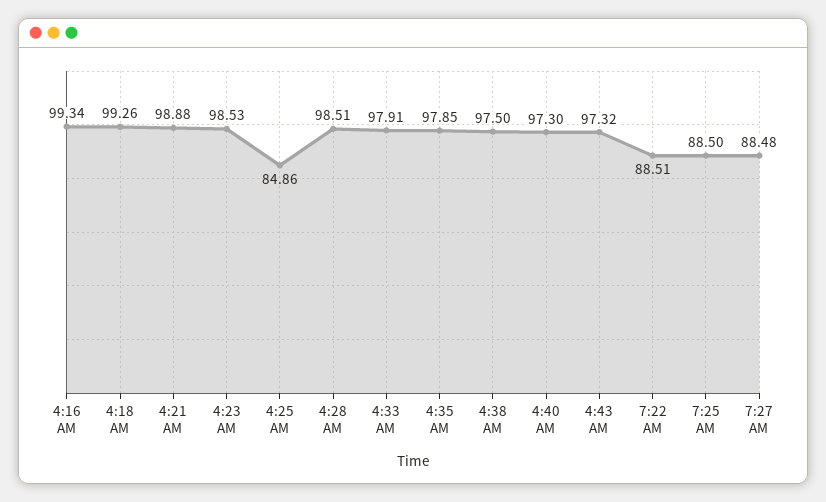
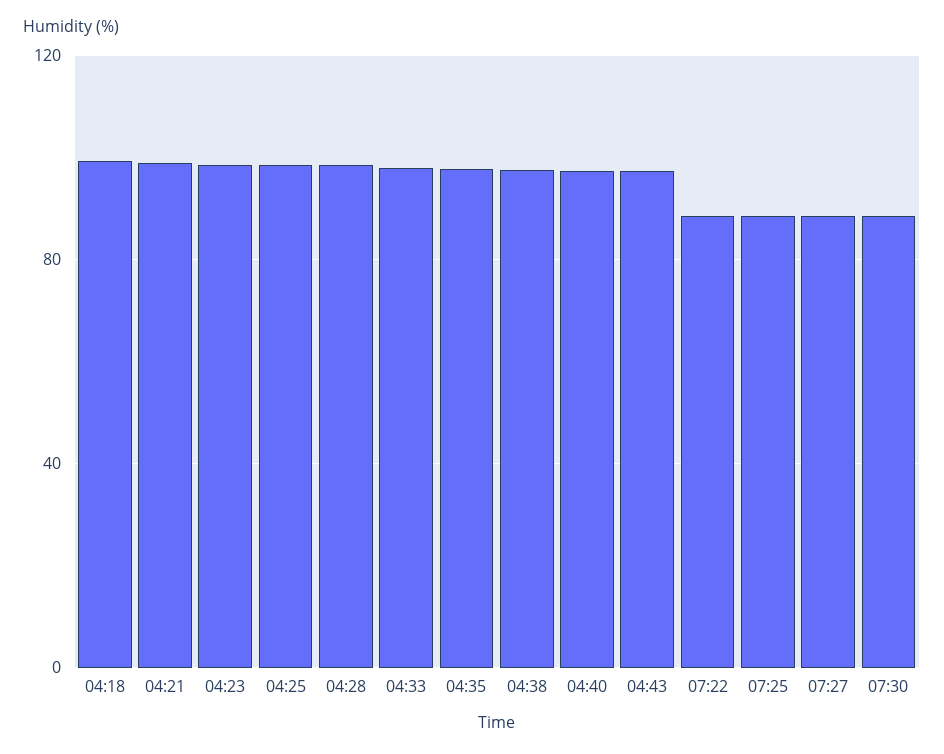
4:16 AM: 99.34 -> none
4:25 AM: 84.86 -> 100
07:30: none -> 90

